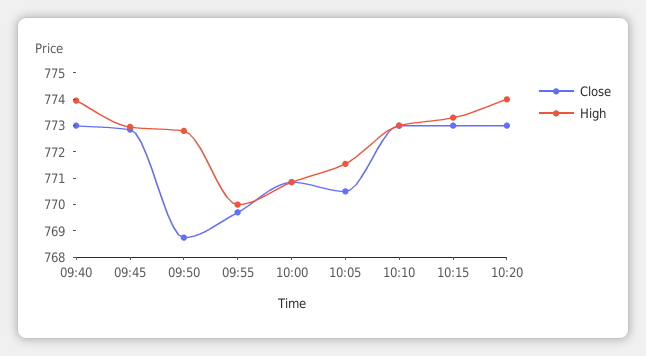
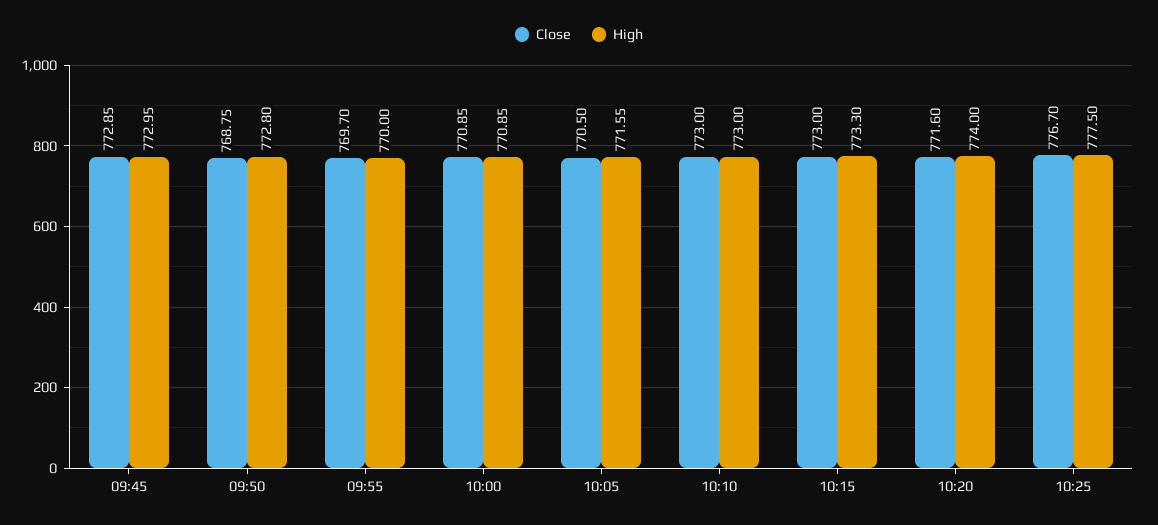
Close, 09:40: 773 -> none
High, 09:40: 774 -> none
Close, 10:20: 773 -> 771.6
Close, 10:25: none -> 776.7
High, 10:25: none -> 777.5

